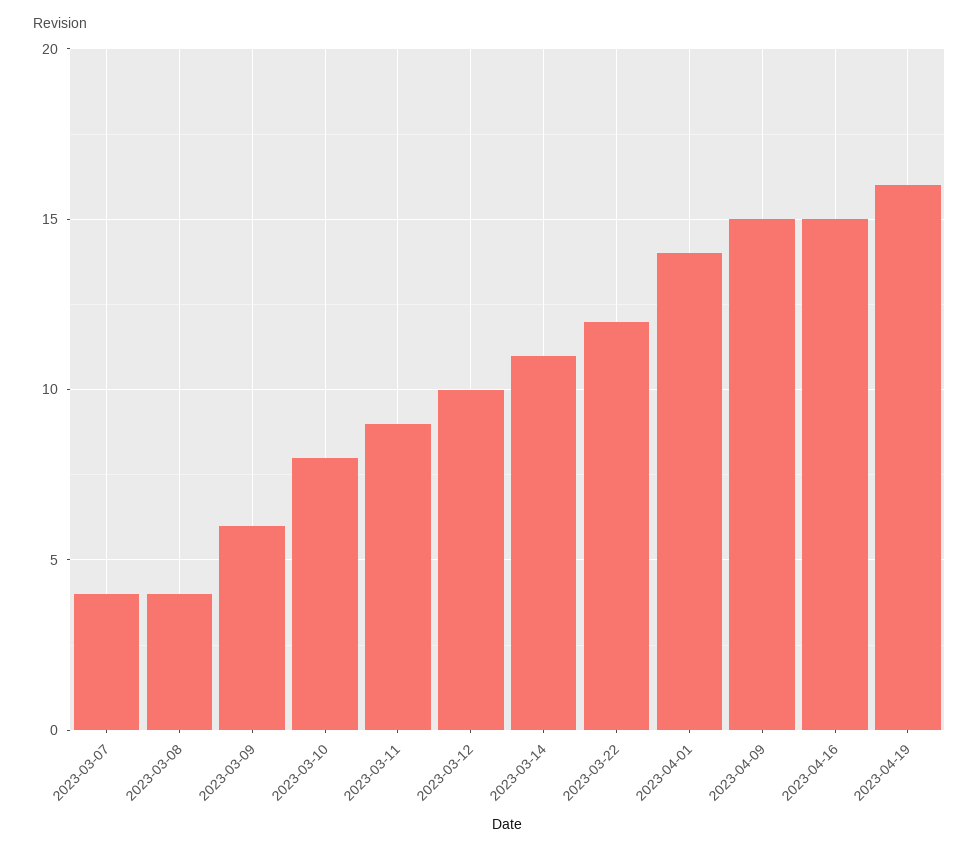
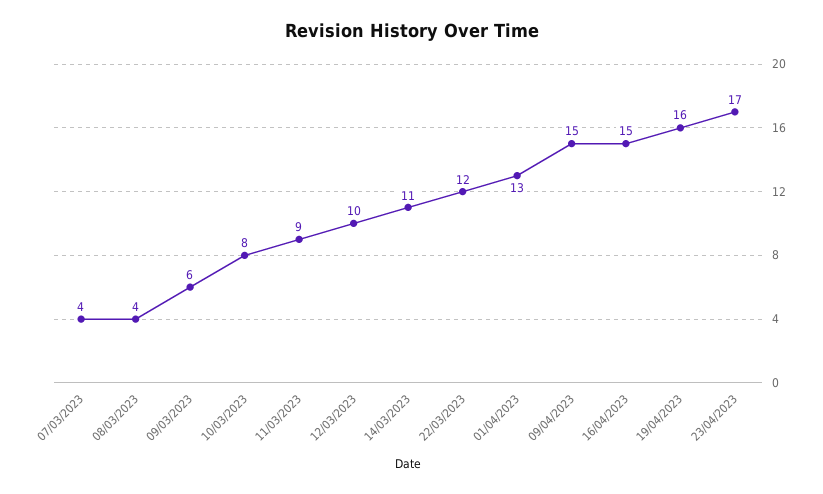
2023-04-01: 14 -> 13
23/04/2023: none -> 17

